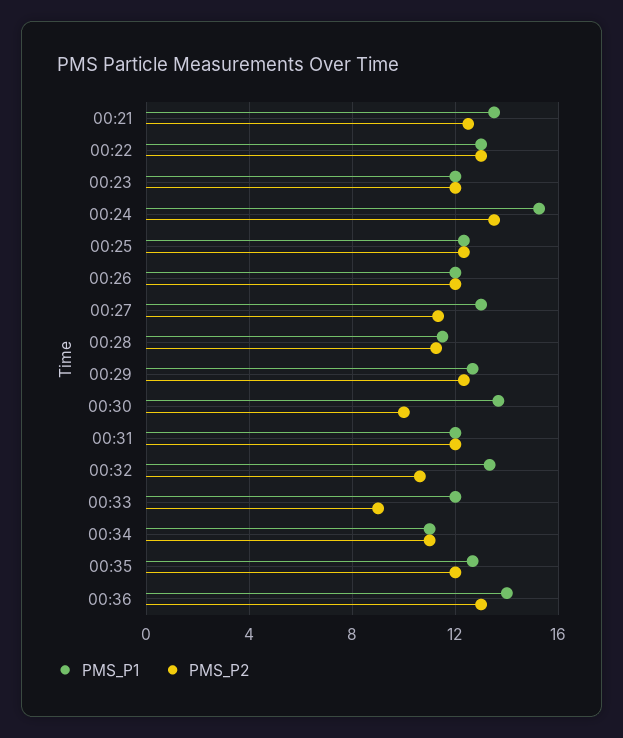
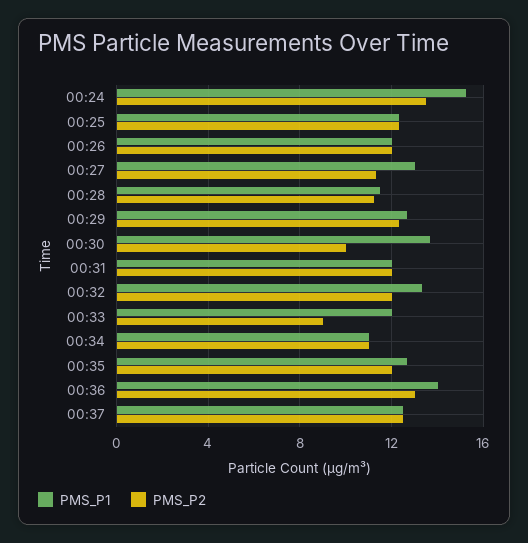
PMS_P1, 00:21: 13.5 -> none
PMS_P2, 00:21: 12.5 -> none
PMS_P1, 00:22: 13 -> none
PMS_P2, 00:22: 13 -> none
PMS_P1, 00:23: 12 -> none
PMS_P2, 00:23: 12 -> none
PMS_P2, 00:32: 10.5 -> 12
PMS_P1, 00:37: none -> 12.5
PMS_P2, 00:37: none -> 12.5

